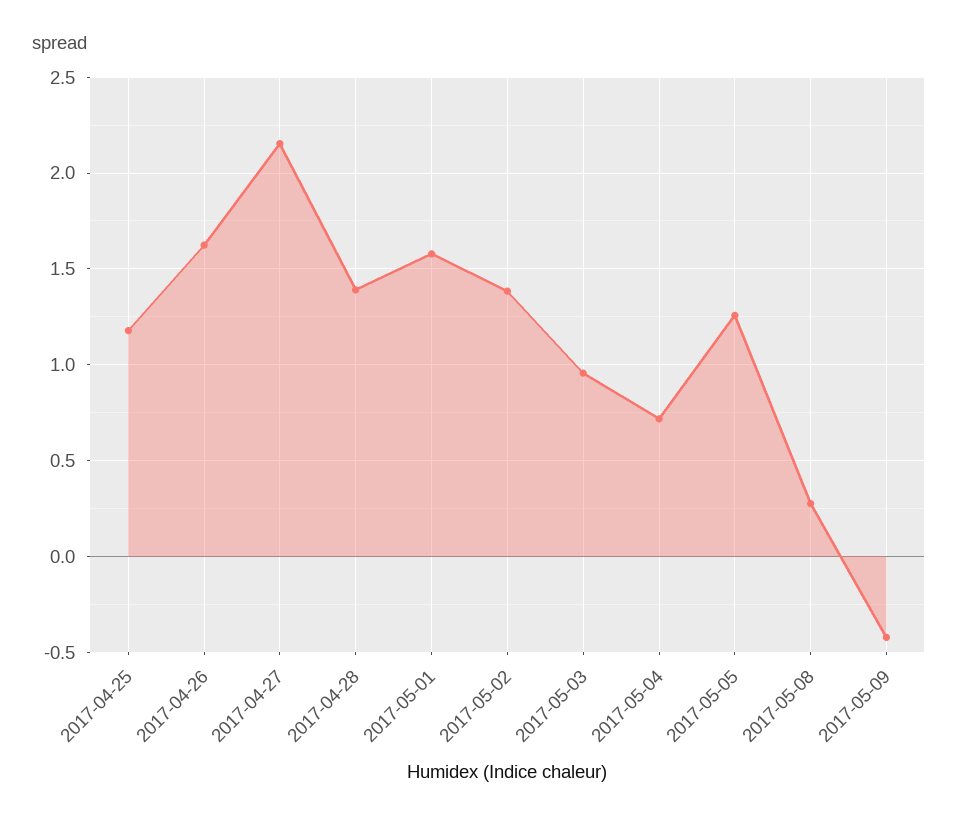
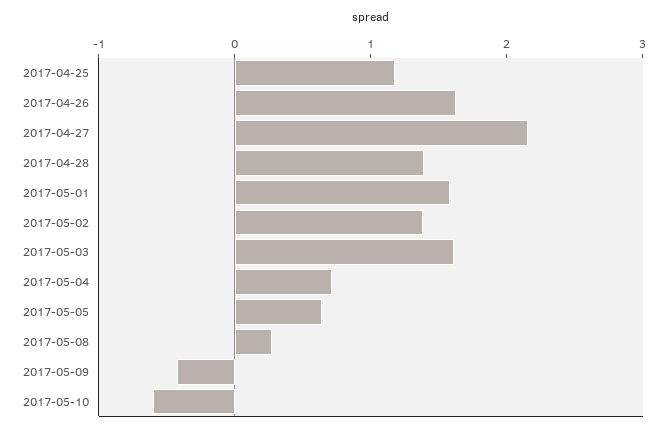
2017-05-03: 0.95 -> 1.6
2017-05-05: 1.25 -> 0.6
2017-05-10: none -> -0.6

